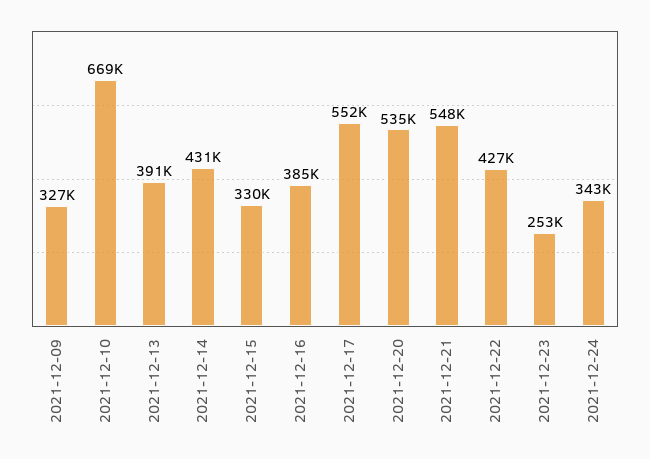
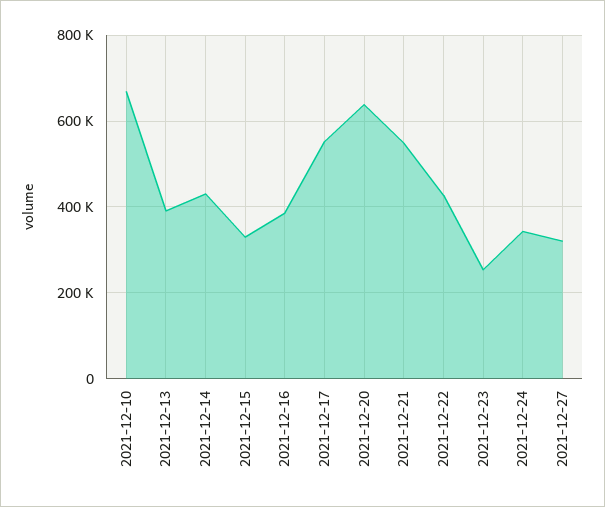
2021-12-09: 327000 -> none
2021-12-20: 535000 -> 640000
2021-12-27: none -> 320000

